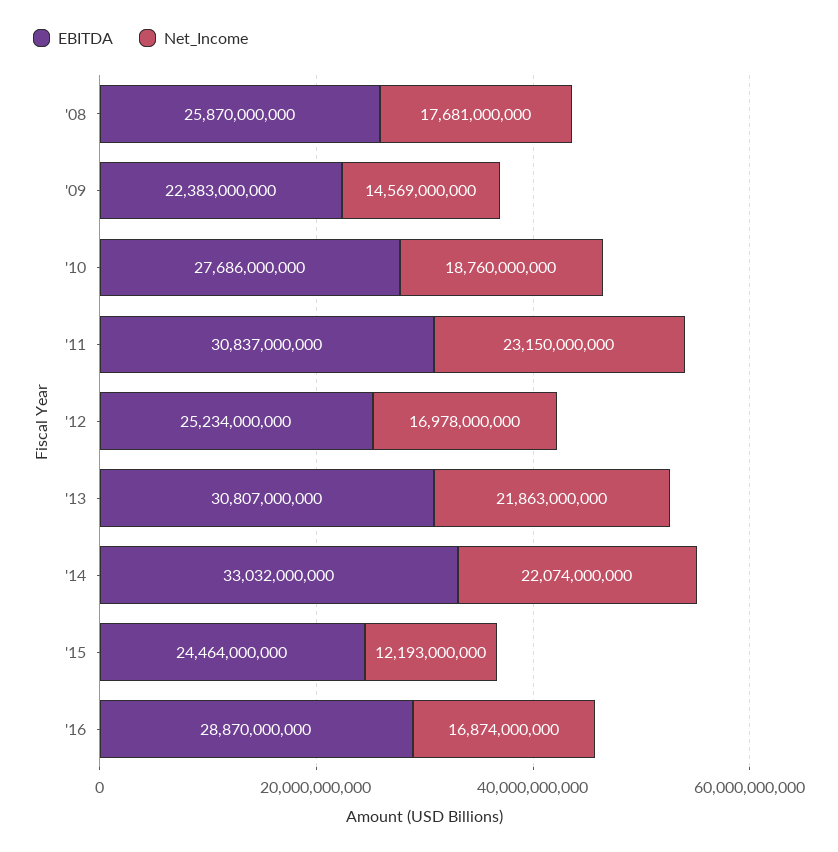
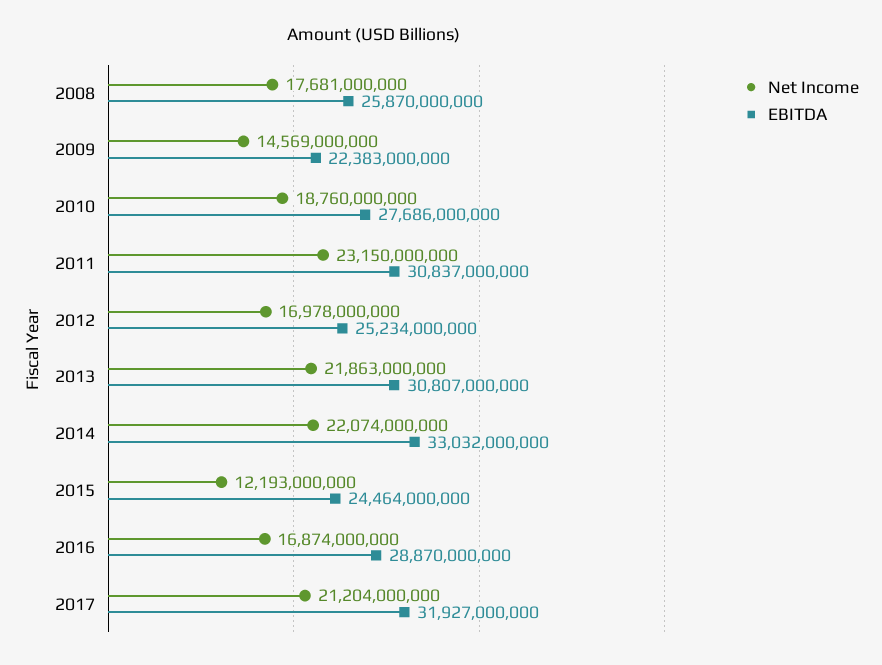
Net_Income, 2017: none -> 21204000000
EBITDA, 2017: none -> 31927000000

